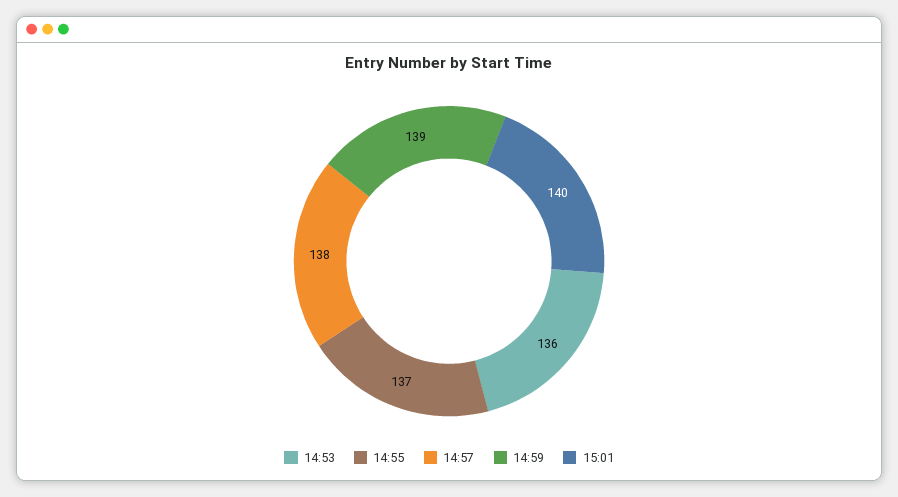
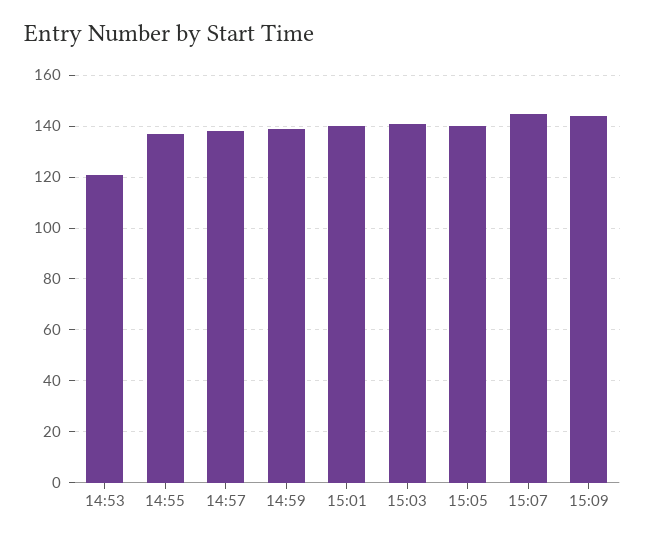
14:53: 136 -> 120
15:03: none -> 140
15:05: none -> 140
15:07: none -> 145
15:09: none -> 145

